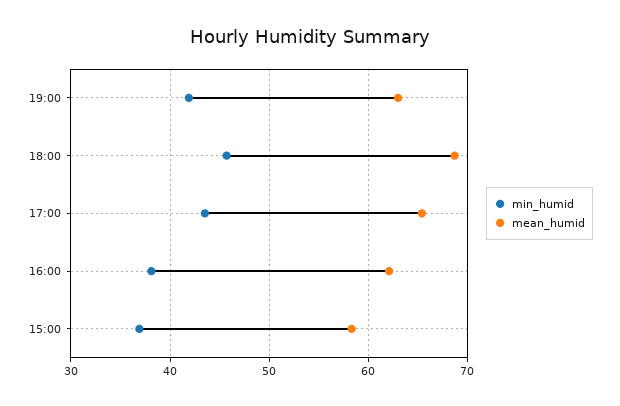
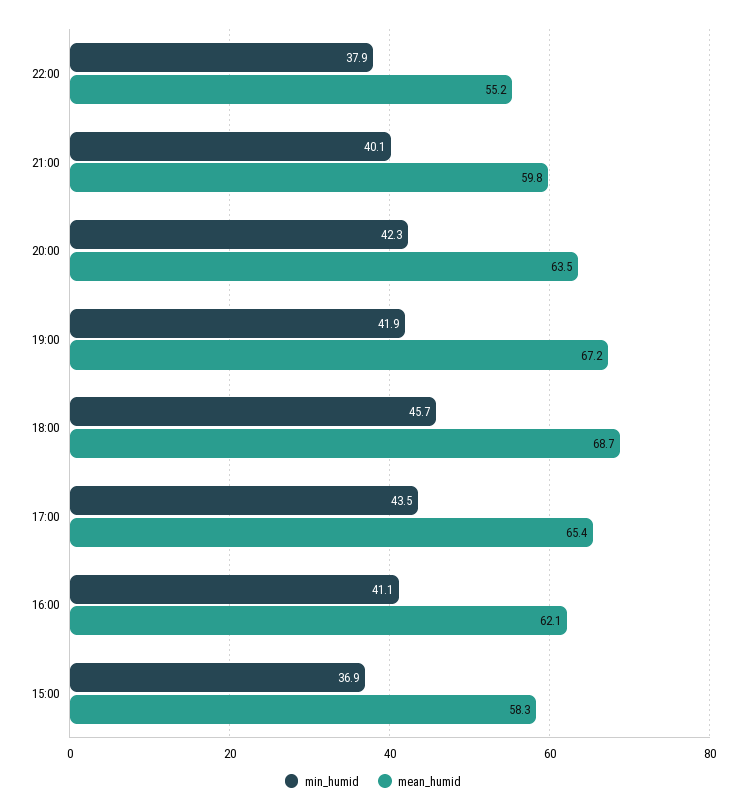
mean_humid, 19:00: 63 -> 67.2
min_humid, 16:00: 38 -> 41.1
min_humid, 22:00: none -> 37.9
mean_humid, 22:00: none -> 55.2
min_humid, 21:00: none -> 40.1
mean_humid, 21:00: none -> 59.8
min_humid, 20:00: none -> 42.3
mean_humid, 20:00: none -> 63.5

